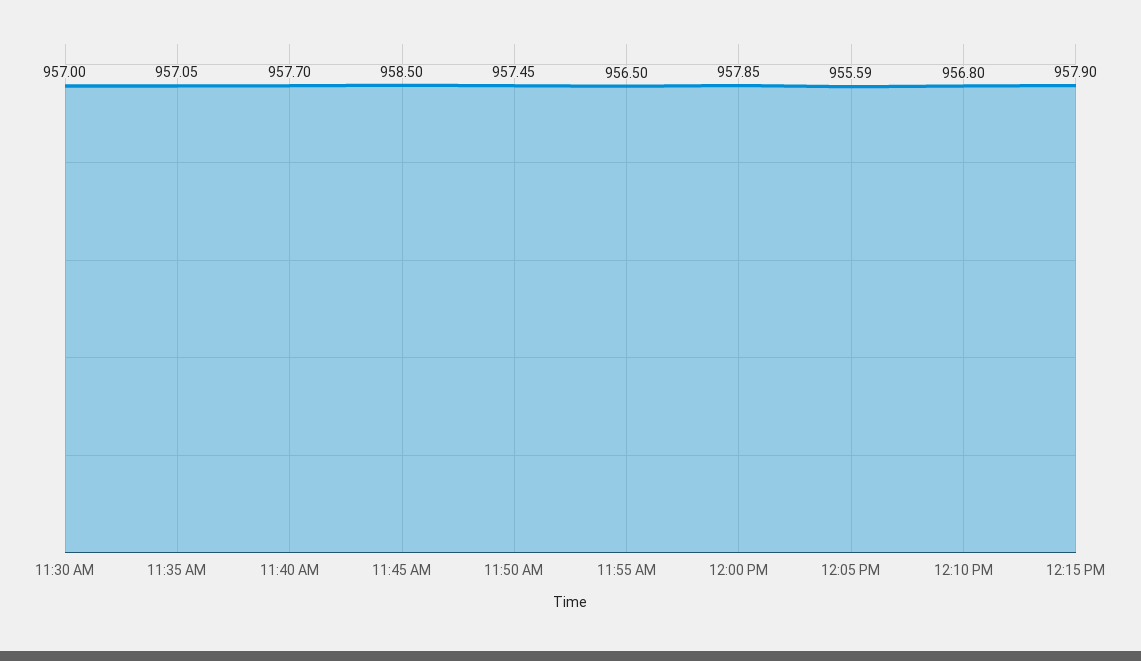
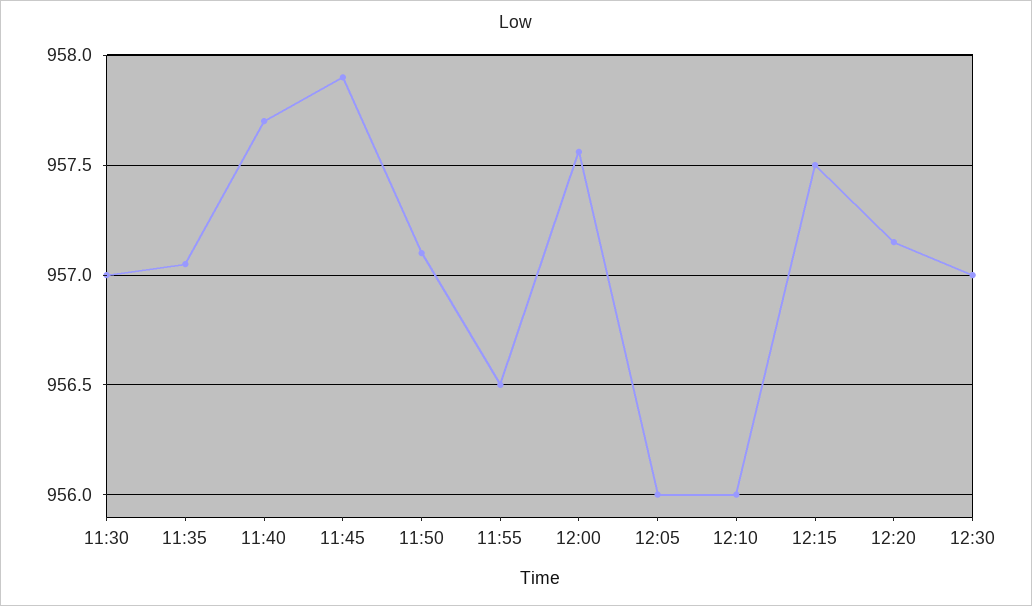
11:45 AM: 958.5 -> 957.9
11:50 AM: 957.45 -> 957.1
12:00 PM: 957.85 -> 957.55
12:05 PM: 955.59 -> 956
12:10 PM: 956.8 -> 956
12:15 PM: 957.9 -> 957.5
12:20: none -> 957.15
12:30: none -> 957

